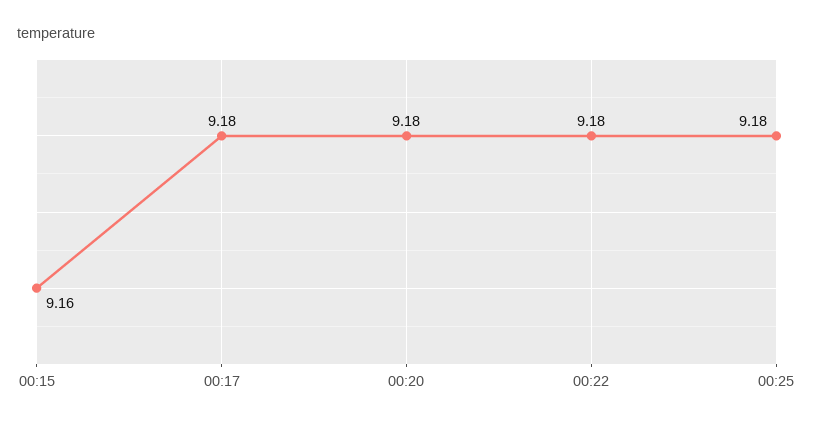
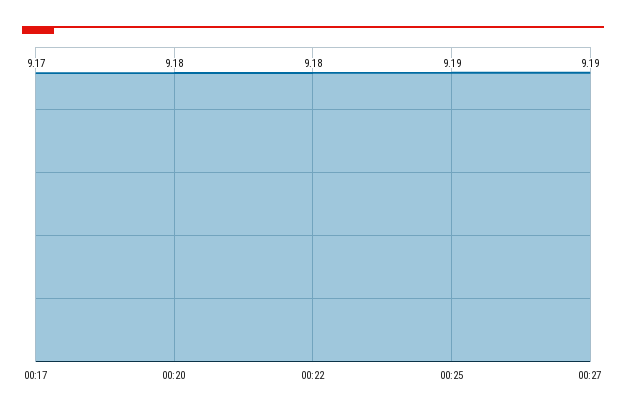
00:15: 9.16 -> none
00:17: 9.18 -> 9.17
00:25: 9.18 -> 9.19
00:27: none -> 9.19

